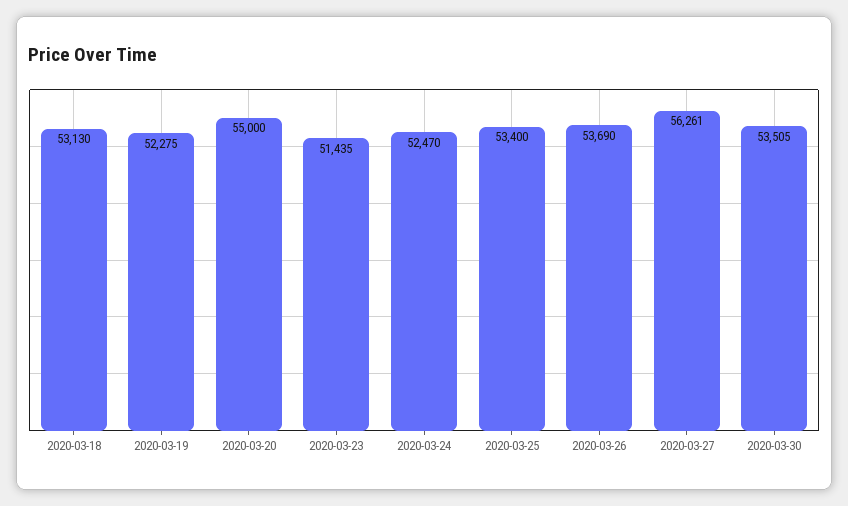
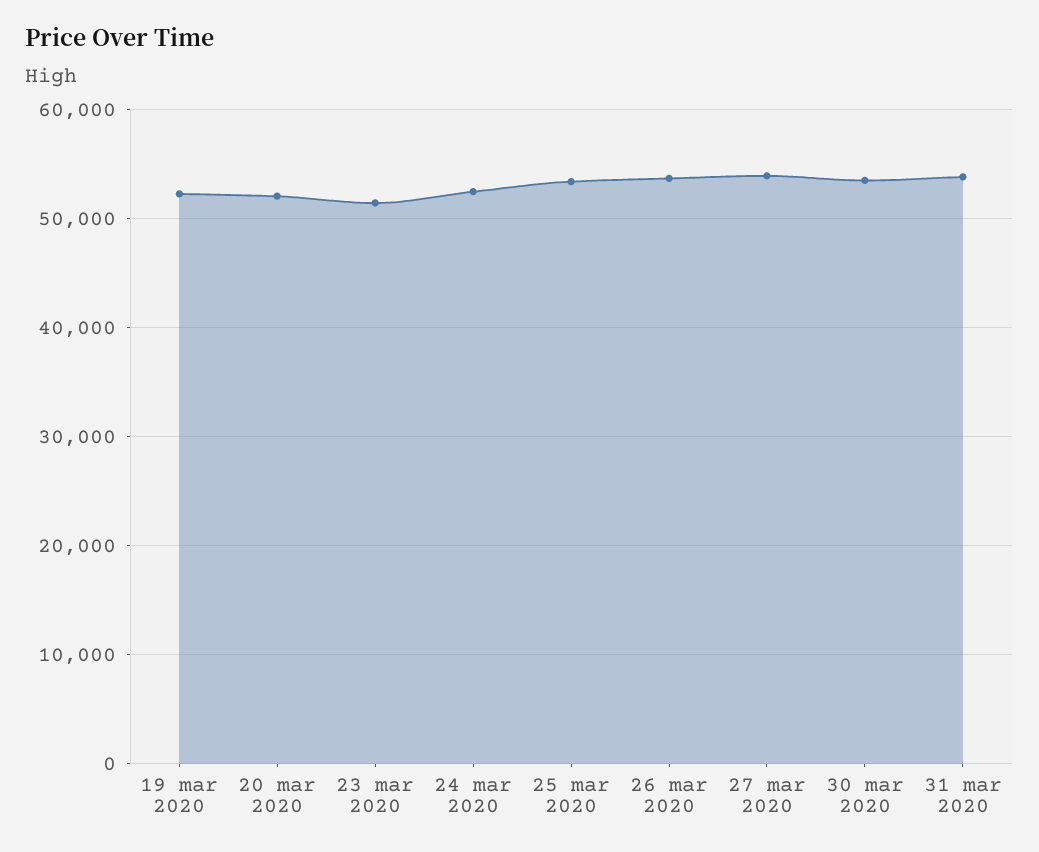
2020-03-18: 53130 -> none
2020-03-20: 55000 -> 52000
2020-03-27: 56261 -> 54000
31 mar 2020: none -> 54000

